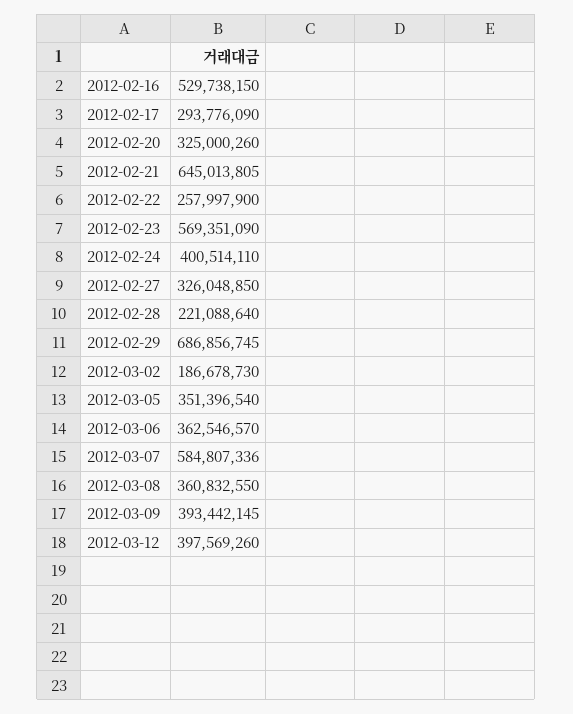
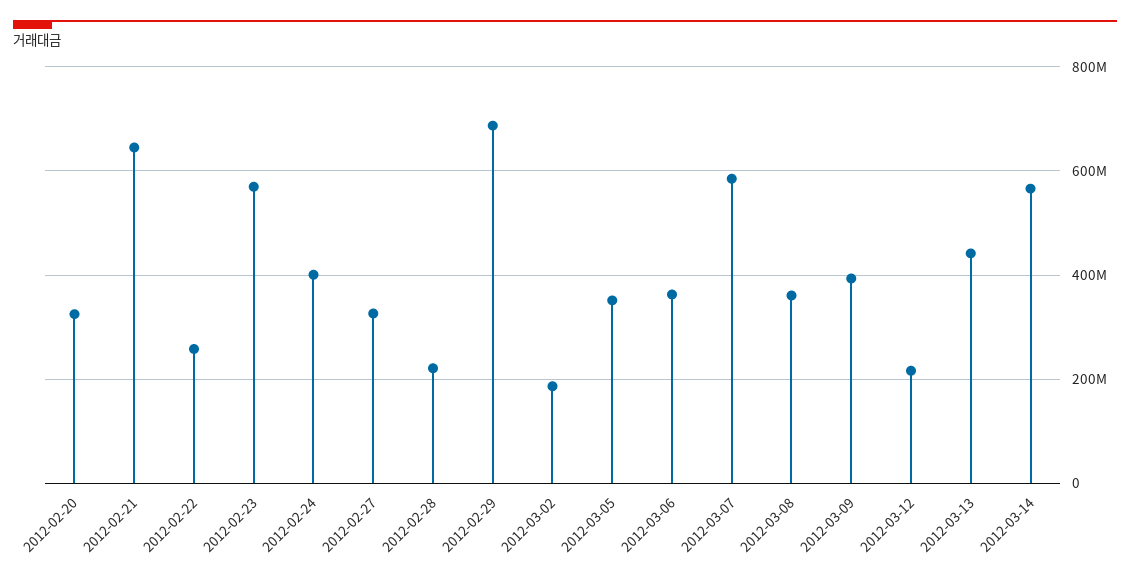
2012-02-16: 529738150 -> none
2012-02-17: 293776090 -> none
2012-03-12: 397569260 -> 220000000
2012-03-13: none -> 440000000
2012-03-14: none -> 560000000

